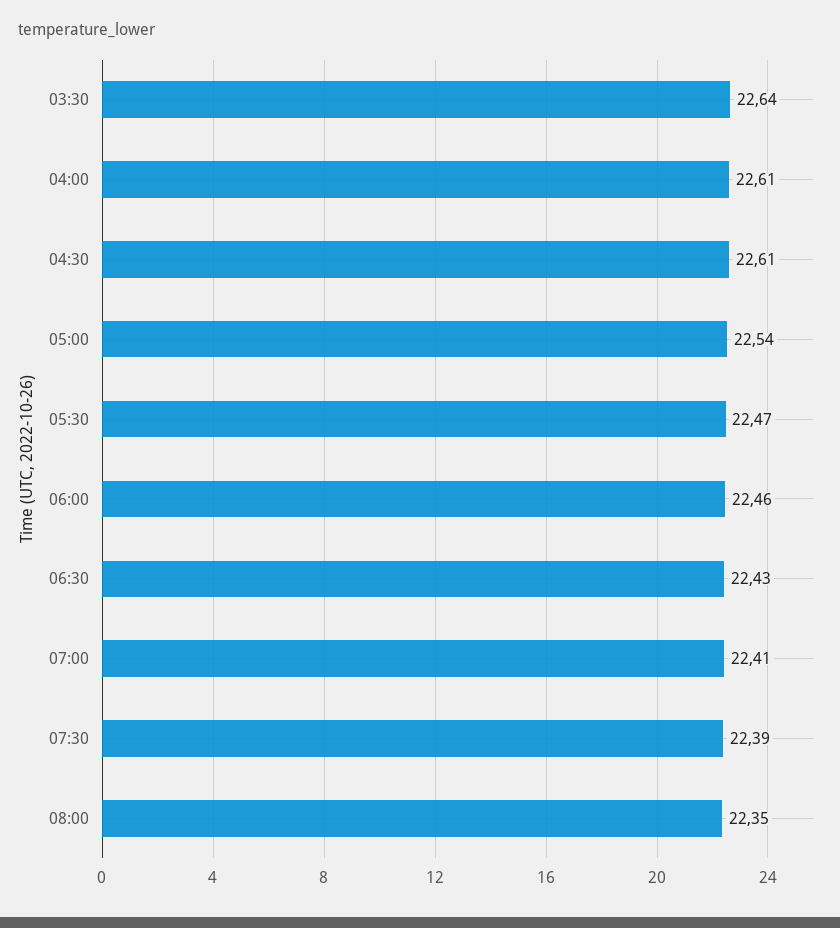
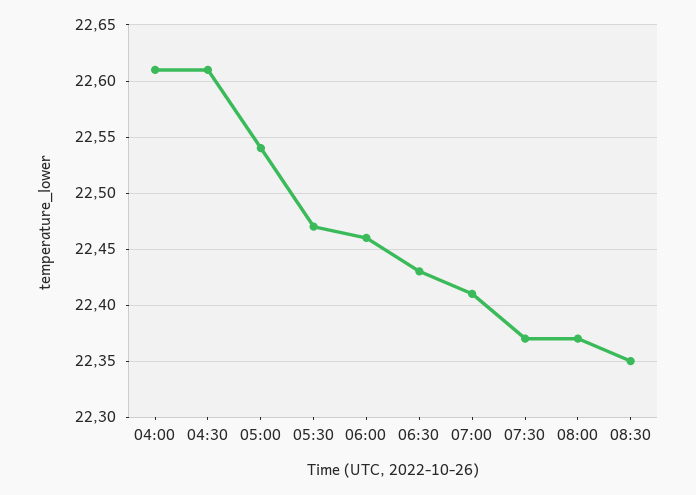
03:30: 22.64 -> none
07:30: 22.39 -> 22.37
08:00: 22.35 -> 22.37
08:30: none -> 22.35

